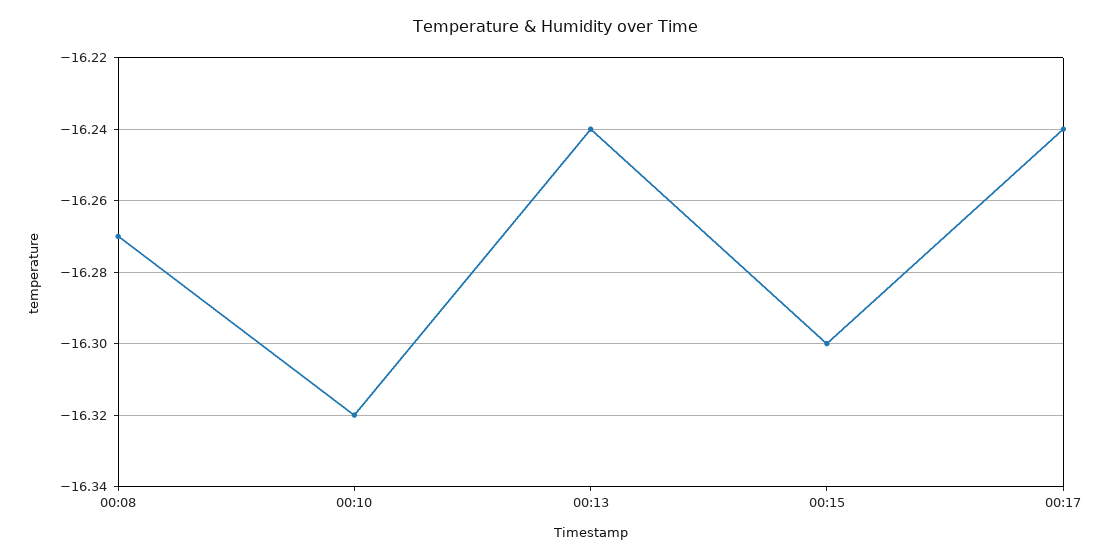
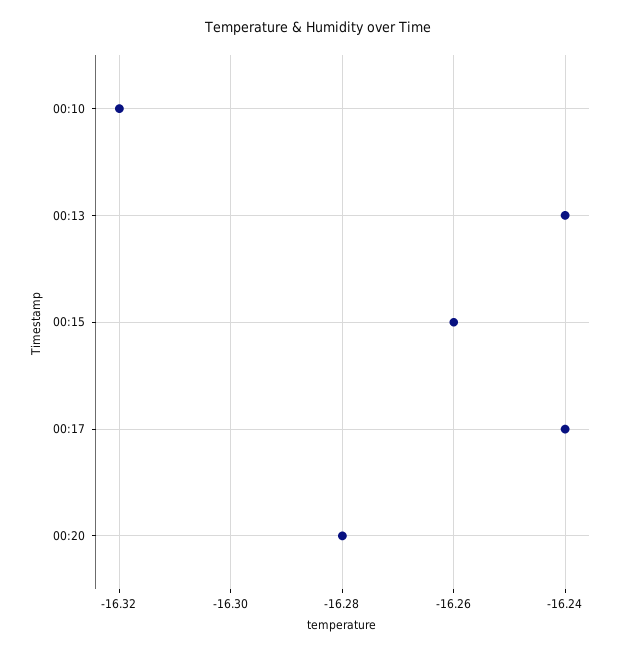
00:08: -16.27 -> none
00:15: -16.3 -> -16.26
00:20: none -> -16.28

